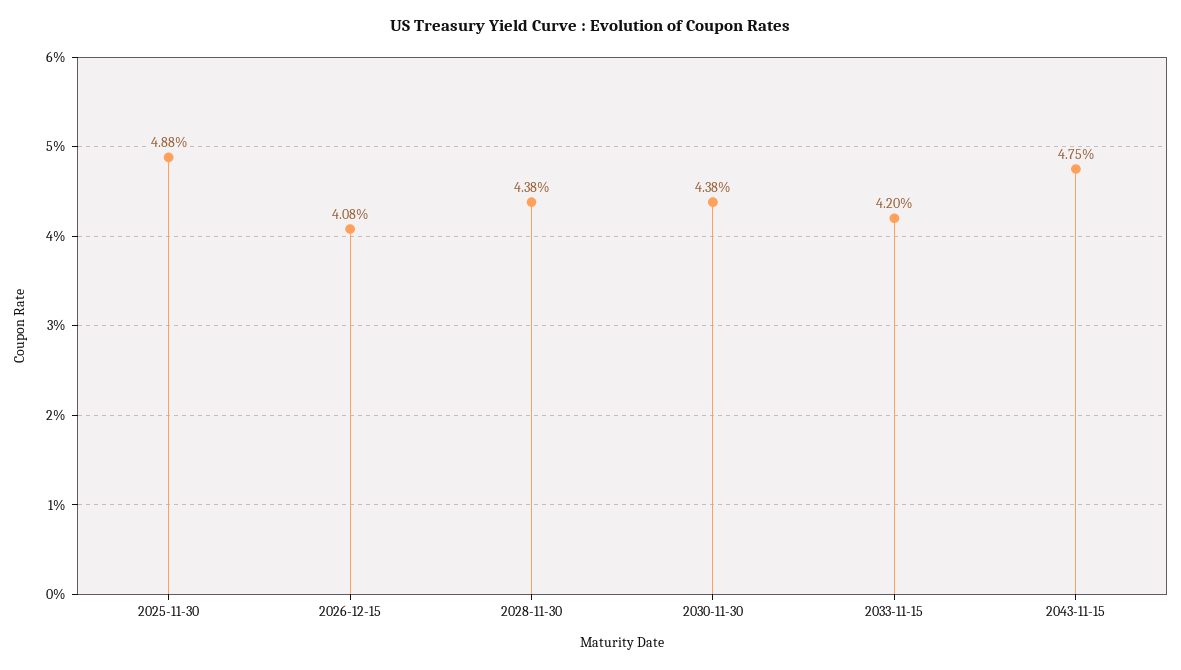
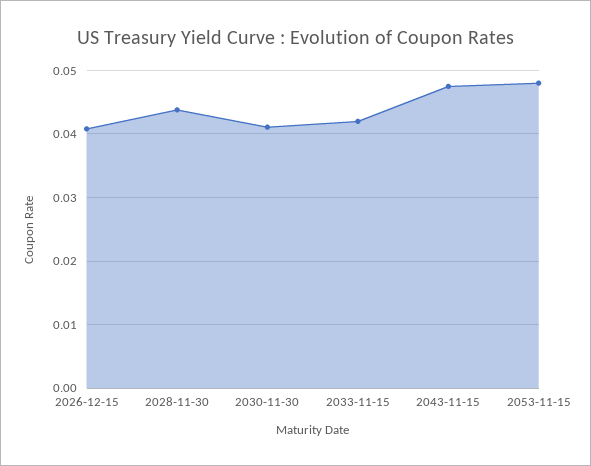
2025-11-30: 0.0488 -> none
2030-11-30: 0.0438 -> 0.041
2053-11-15: none -> 0.048

